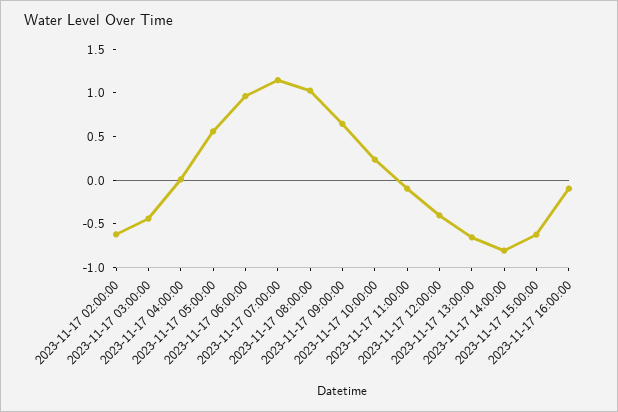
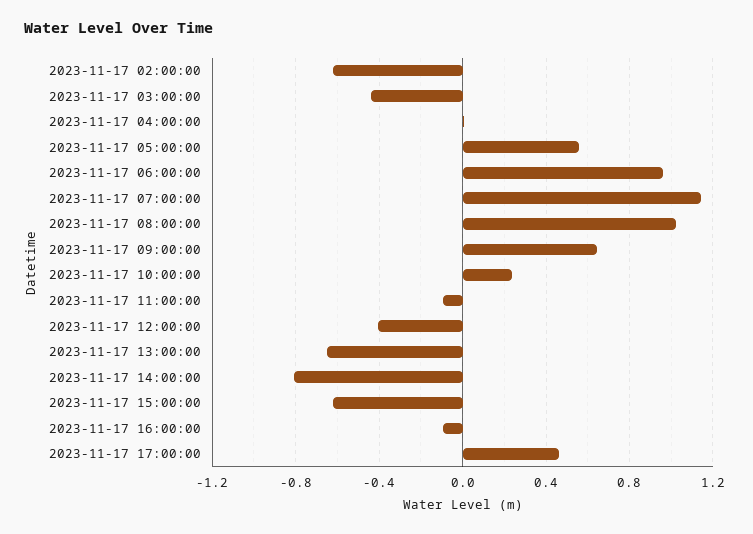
2023-11-17 17:00:00: none -> 0.45

